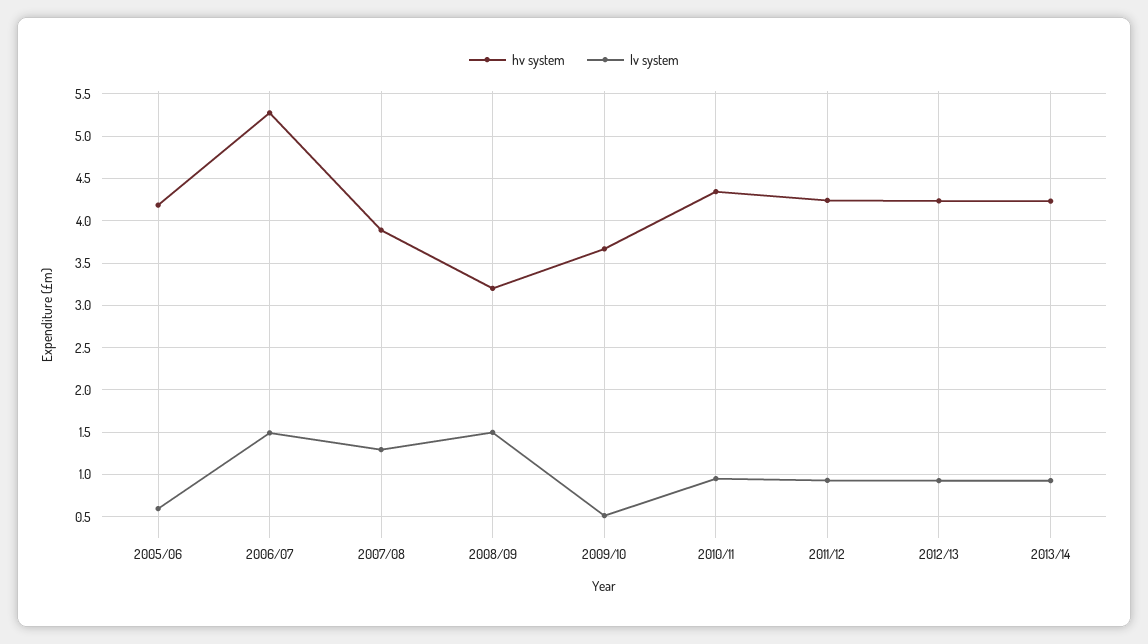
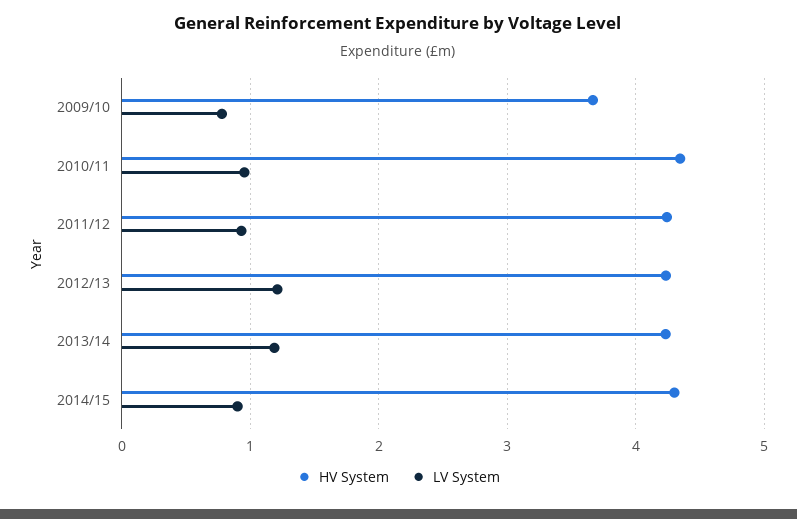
hv system, 2005/06: 4.2 -> none
lv system, 2005/06: 0.6 -> none
hv system, 2006/07: 5.3 -> none
lv system, 2006/07: 1.5 -> none
hv system, 2007/08: 3.9 -> none
lv system, 2007/08: 1.3 -> none
hv system, 2008/09: 3.2 -> none
lv system, 2008/09: 1.5 -> none
lv system, 2009/10: 0.5 -> 0.8
lv system, 2012/13: 0.9 -> 1.2
lv system, 2013/14: 0.9 -> 1.2
hv system, 2014/15: none -> 4.3
lv system, 2014/15: none -> 0.9

